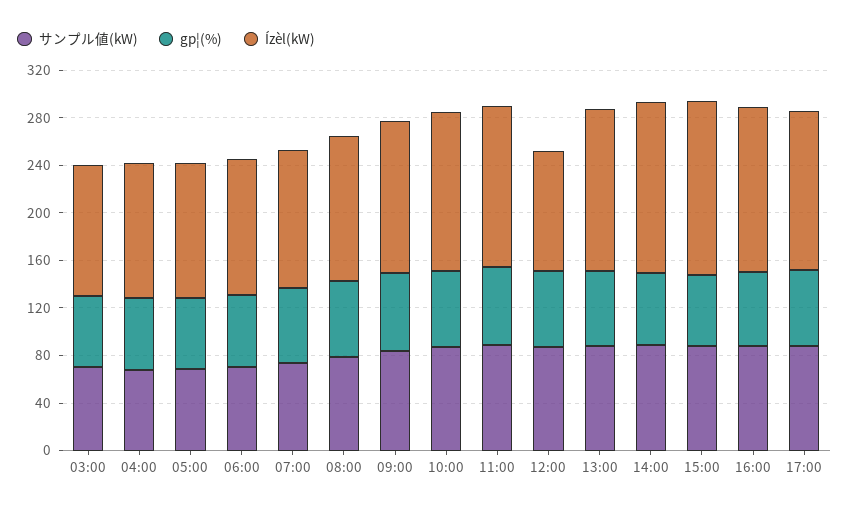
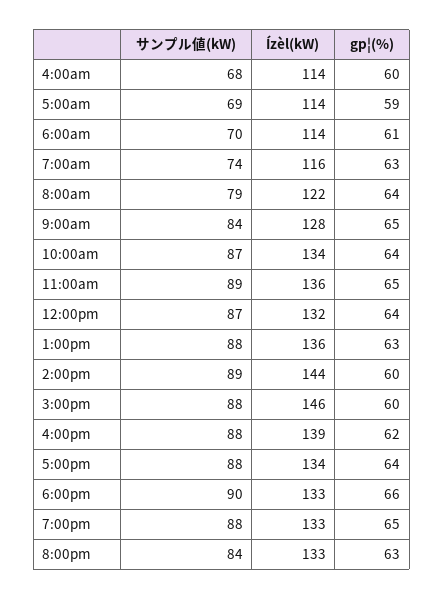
サンプル値(kW), 03:00: 70 -> none
gp¦(%), 03:00: 60 -> none
Ízèl(kW), 03:00: 110 -> none
Ízèl(kW), 12:00: 100 -> 132
サンプル値(kW), 6:00pm: none -> 90
Ízèl(kW), 6:00pm: none -> 133
gp¦(%), 6:00pm: none -> 66
サンプル値(kW), 7:00pm: none -> 88
Ízèl(kW), 7:00pm: none -> 133
gp¦(%), 7:00pm: none -> 65
サンプル値(kW), 8:00pm: none -> 84
Ízèl(kW), 8:00pm: none -> 133
gp¦(%), 8:00pm: none -> 63

